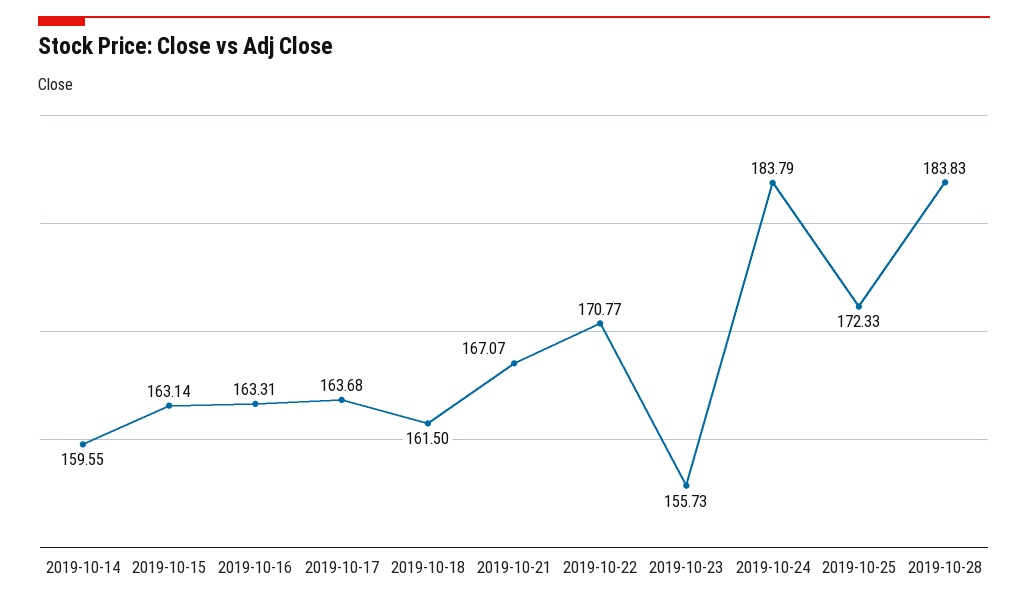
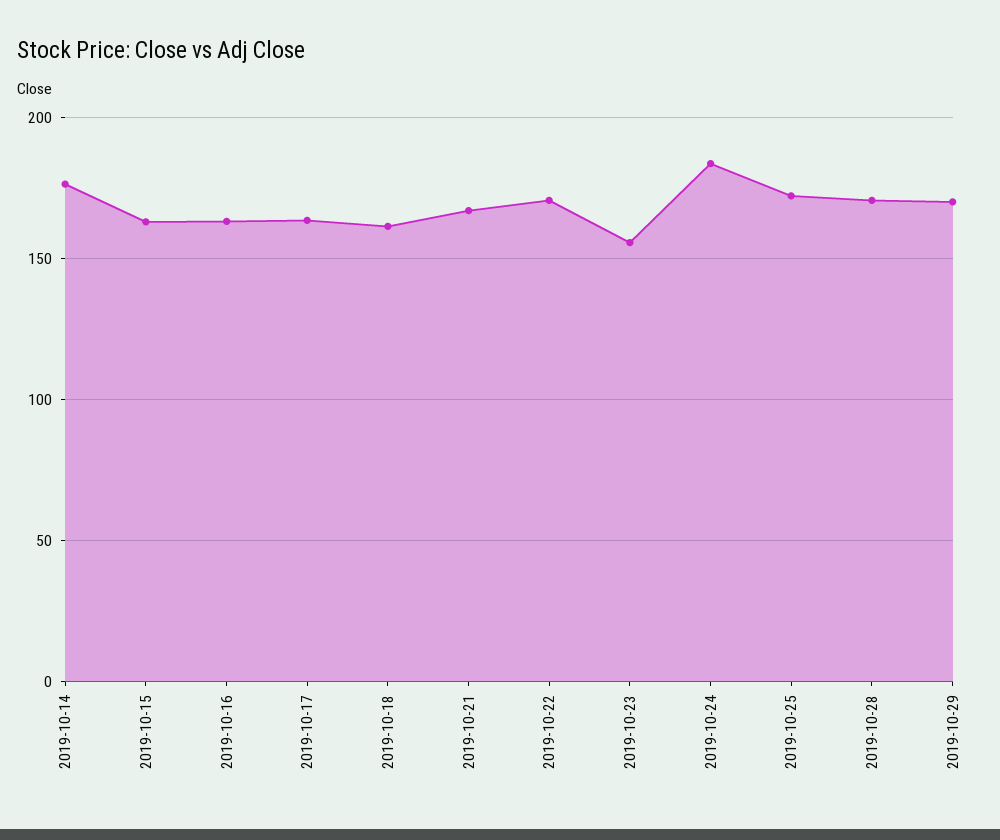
2019-10-14: 159.55 -> 175
2019-10-28: 183.83 -> 170
2019-10-29: none -> 170

